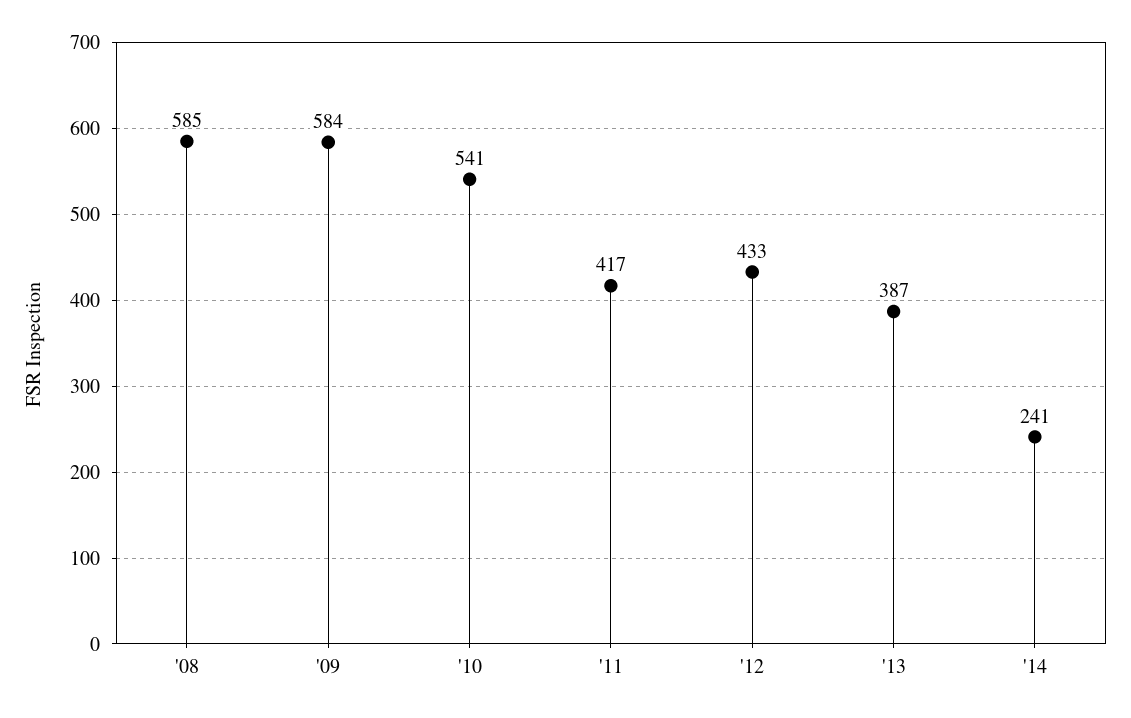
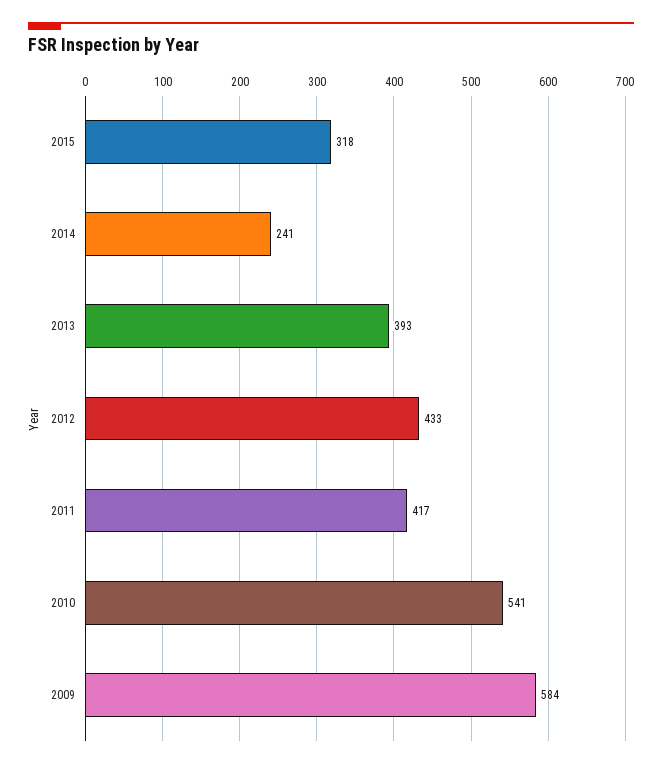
'08: 585 -> none
'13: 387 -> 393
2015: none -> 318

